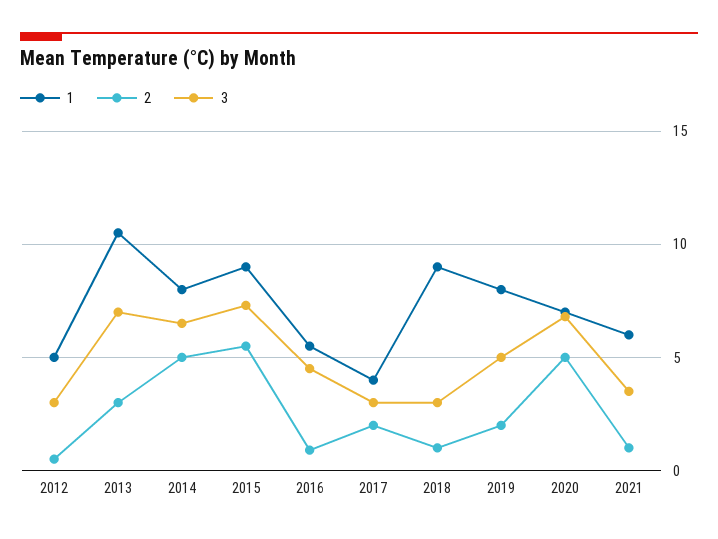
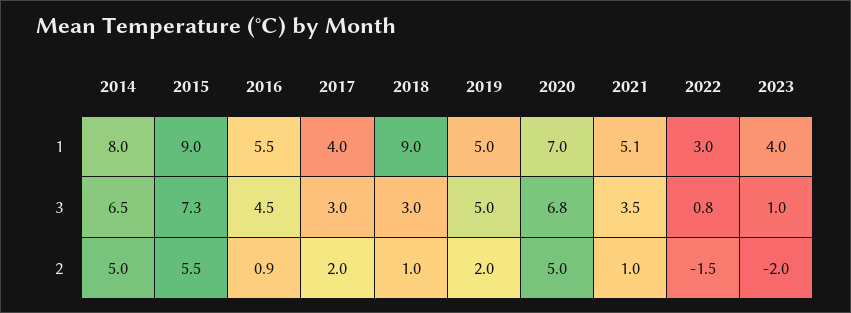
1, 2012: 5 -> none
2, 2012: 0.5 -> none
3, 2012: 3 -> none
1, 2013: 10.5 -> none
2, 2013: 3 -> none
3, 2013: 7 -> none
1, 2019: 8 -> 5
1, 2021: 6 -> 5.1
1, 2022: none -> 3
1, 2023: none -> 4
3, 2022: none -> 0.8
3, 2023: none -> 1
2, 2022: none -> -1.5
2, 2023: none -> -2

